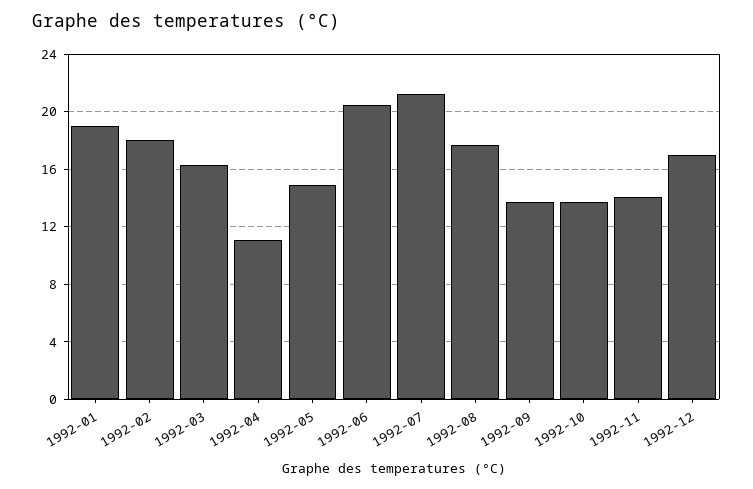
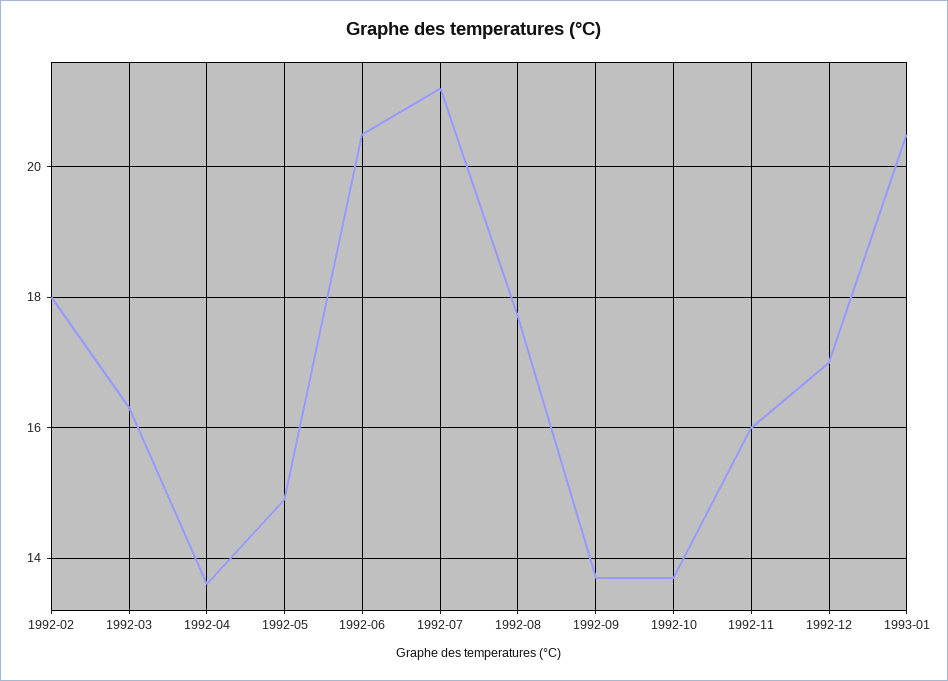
1992-01: 19 -> none
1992-04: 11 -> 13.5
1992-11: 14 -> 16
1993-01: none -> 20.5

